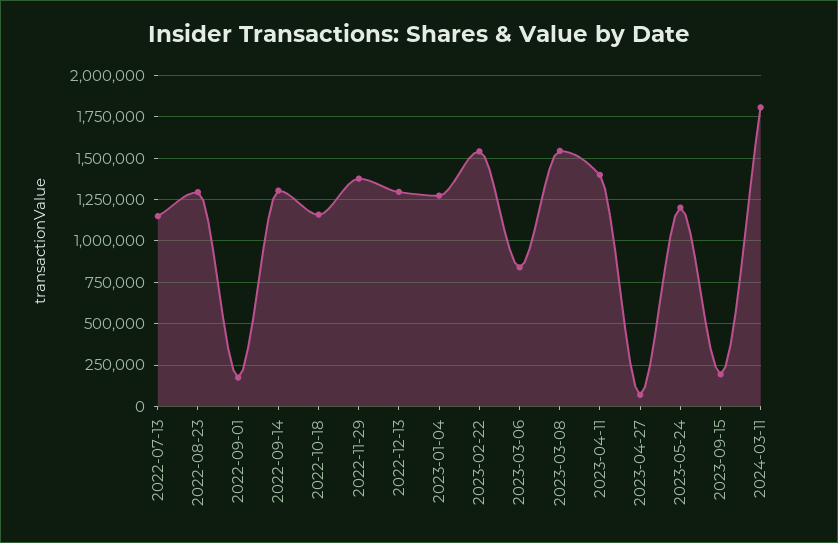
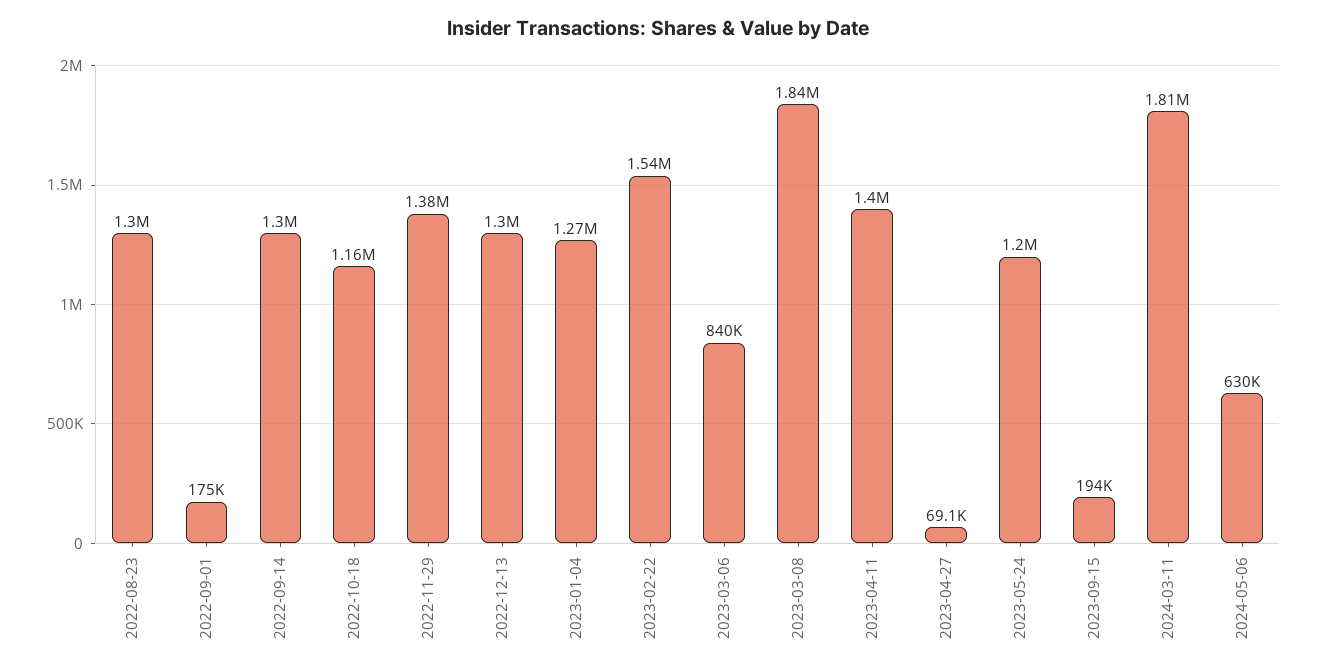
2022-07-13: 1150000 -> none
2023-03-08: 1550000 -> 1840000
2024-05-06: none -> 630000

